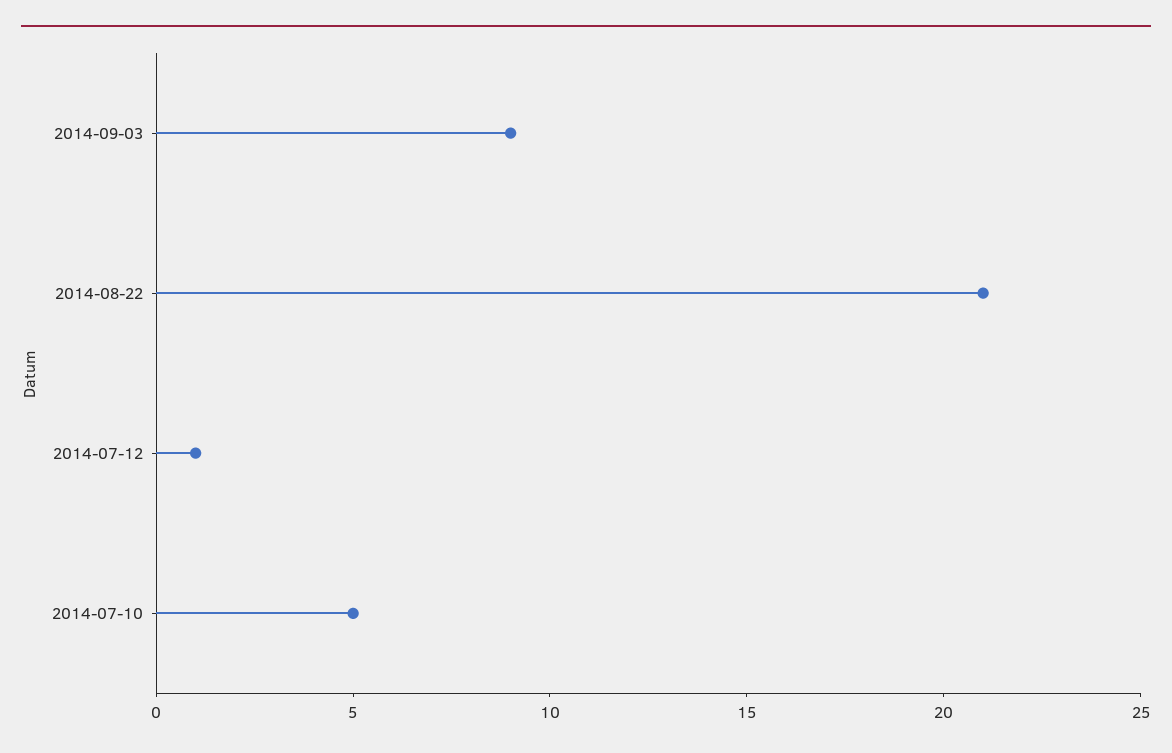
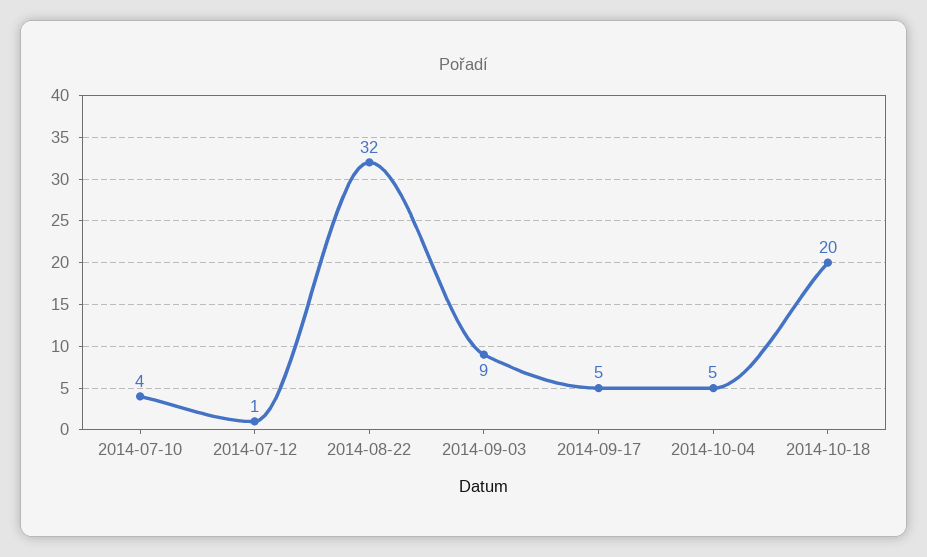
2014-08-22: 21 -> 32
2014-07-10: 5 -> 4
2014-09-17: none -> 5
2014-10-04: none -> 5
2014-10-18: none -> 20

